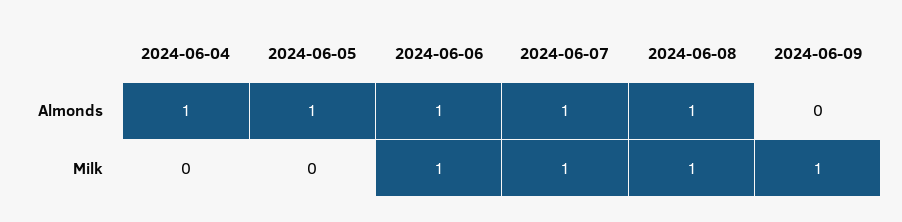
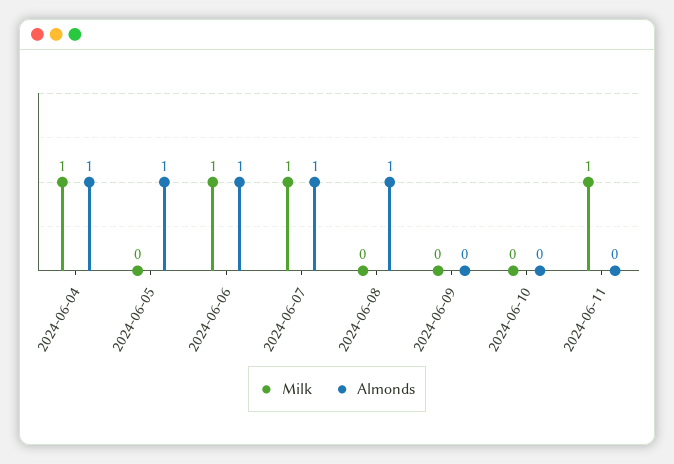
Milk, 2024-06-04: 0 -> 1
Milk, 2024-06-08: 1 -> 0
Milk, 2024-06-09: 1 -> 0
Milk, 2024-06-10: none -> 0
Almonds, 2024-06-10: none -> 0
Milk, 2024-06-11: none -> 1
Almonds, 2024-06-11: none -> 0

